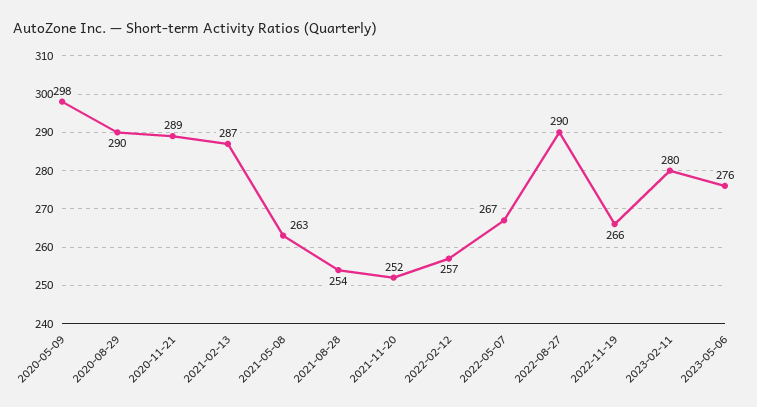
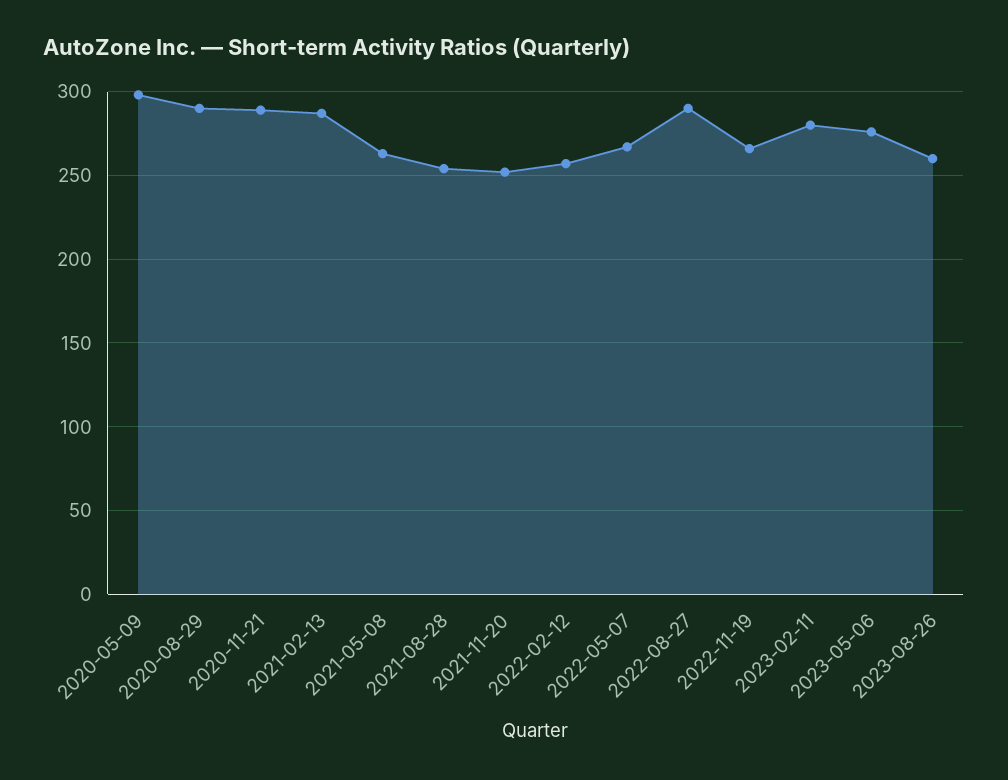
2023-08-26: none -> 260

